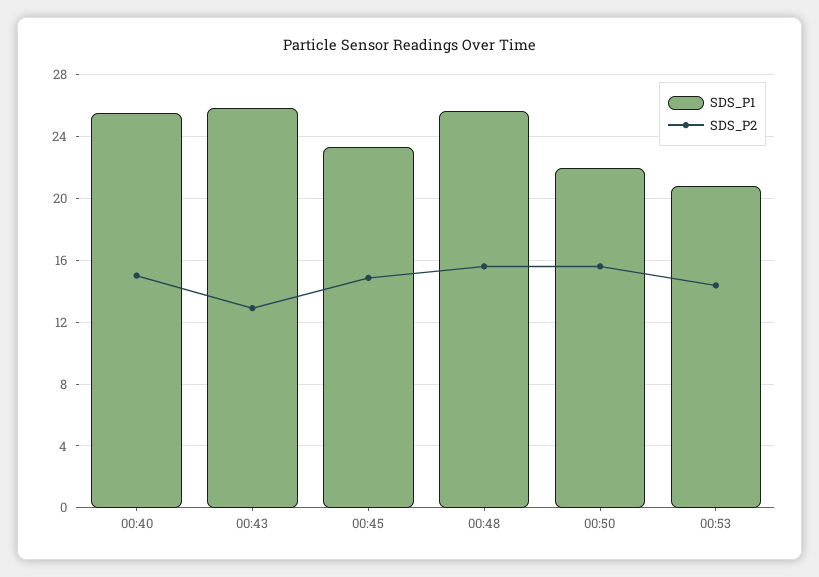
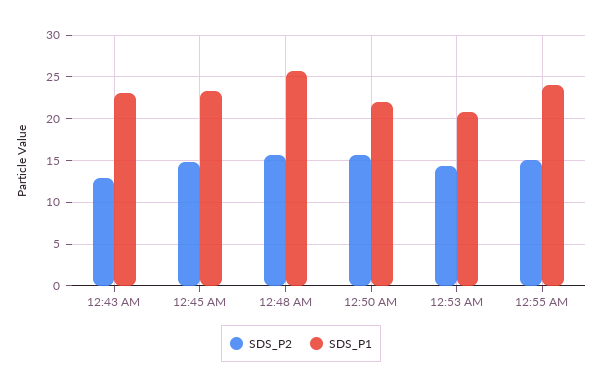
SDS_P1, 00:40: 25.5 -> none
SDS_P2, 00:40: 15 -> none
SDS_P1, 00:43: 26 -> 23
SDS_P2, 12:55 AM: none -> 15
SDS_P1, 12:55 AM: none -> 24

